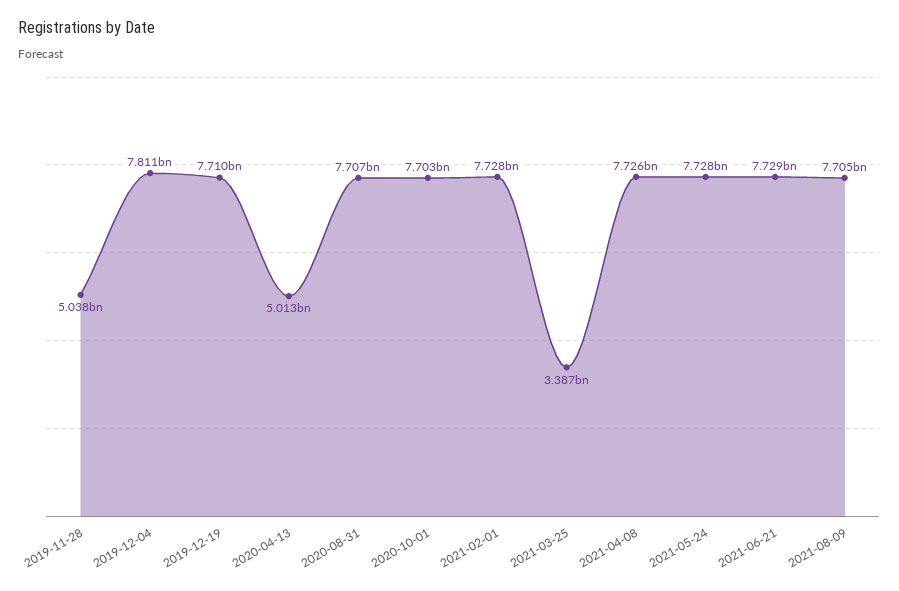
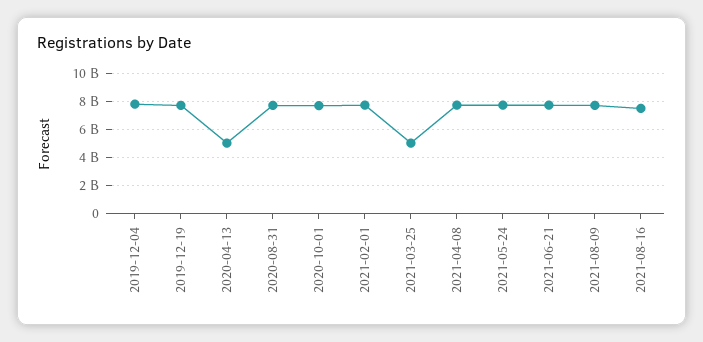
2019-11-28: 5038000000 -> none
2021-03-25: 3387000000 -> 5000000000
2021-08-16: none -> 7500000000

